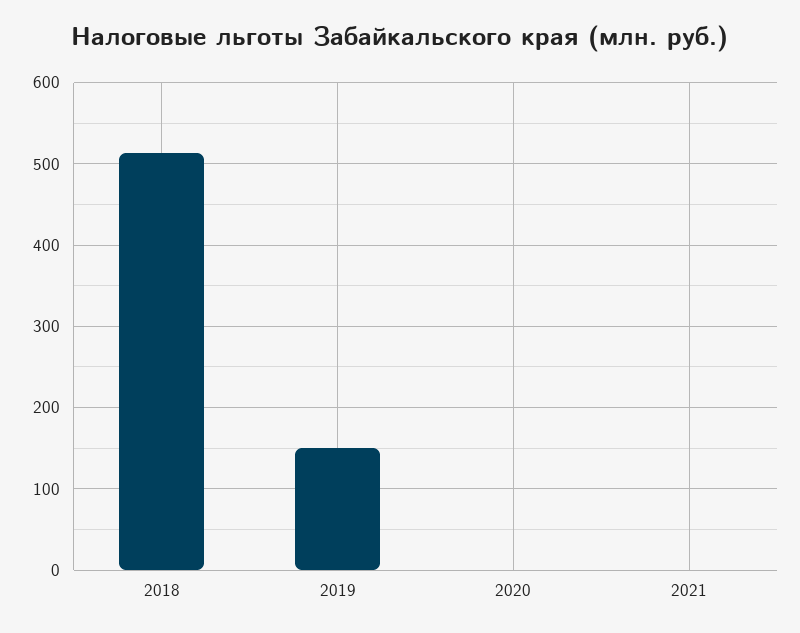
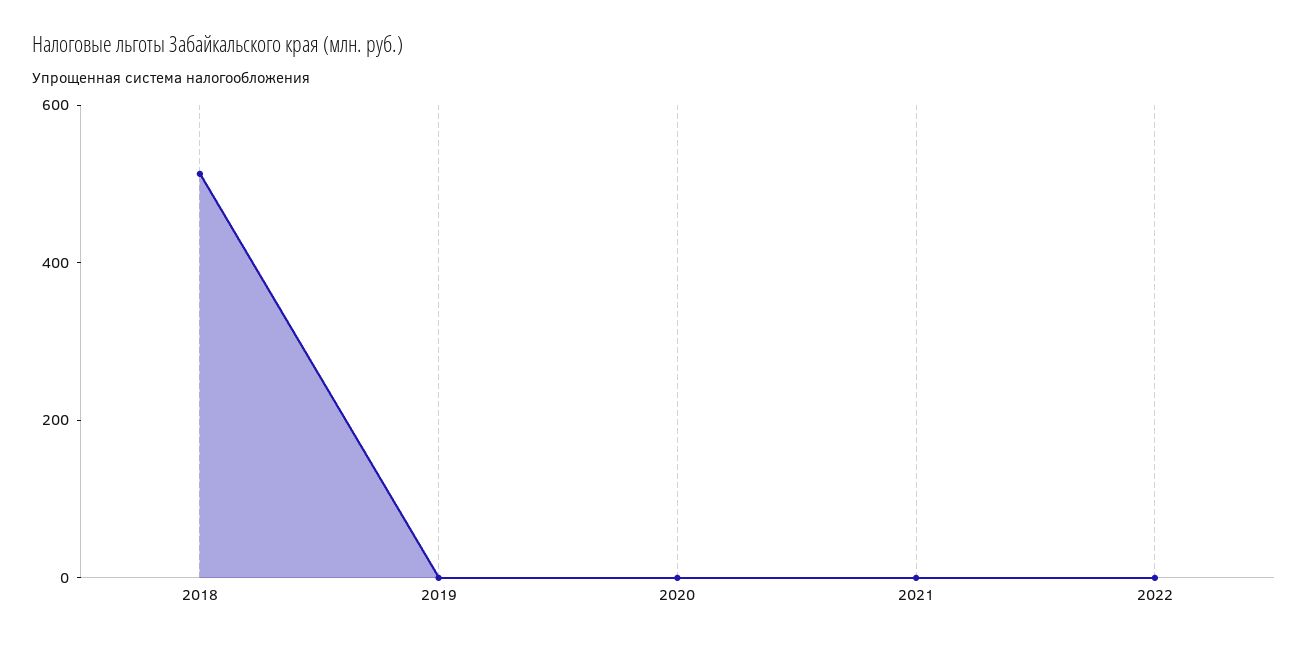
2019: 150 -> 0
2022: none -> 0

